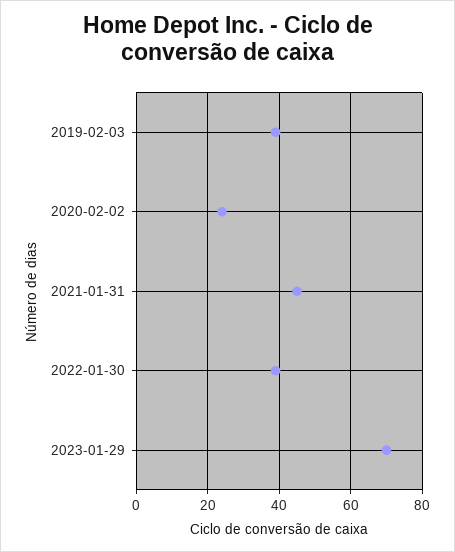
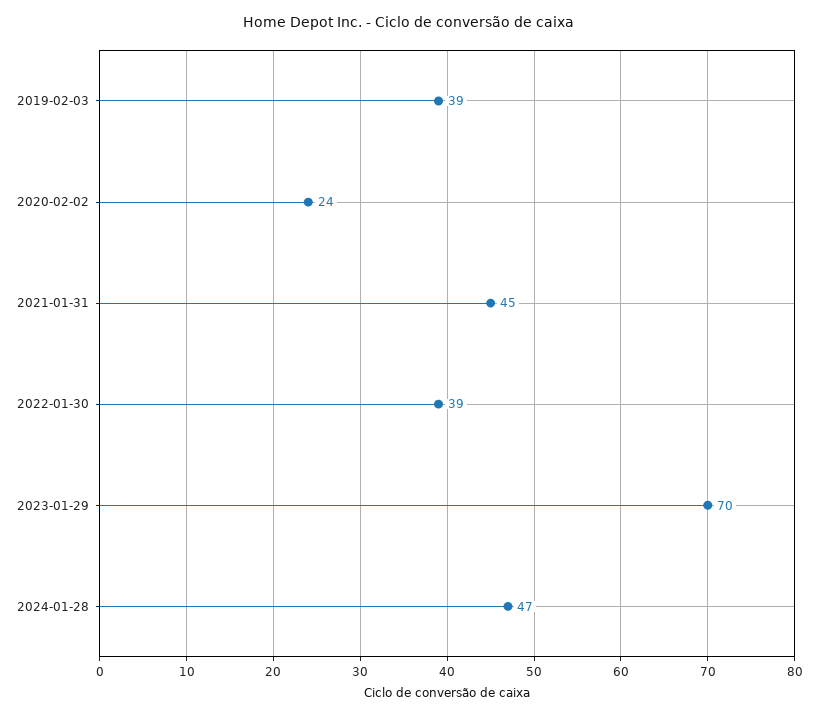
2024-01-28: none -> 47

